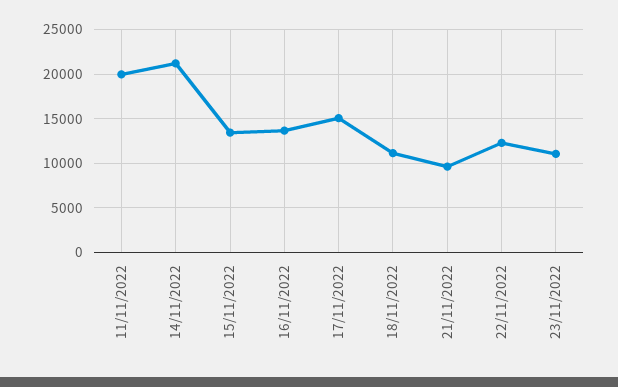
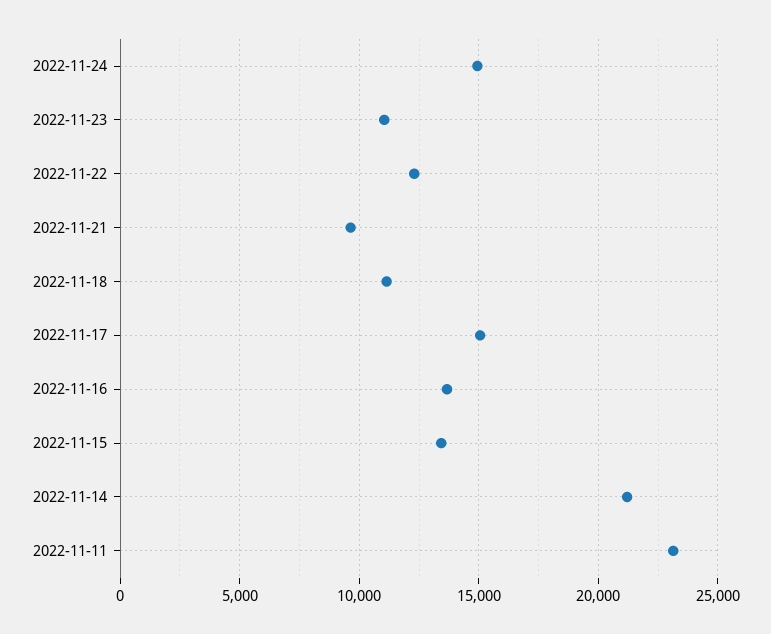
11/11/2022: 20000 -> 23000
2022-11-24: none -> 15000

